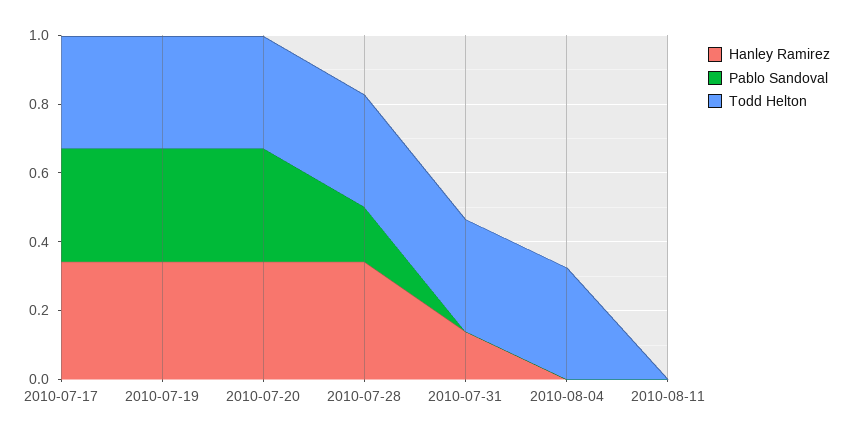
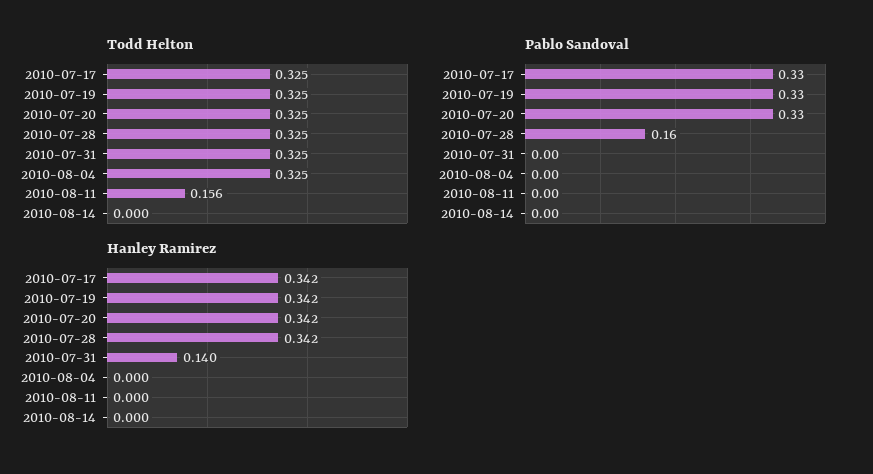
Todd Helton, 2010-08-11: 0 -> 0.156
Todd Helton, 2010-08-14: none -> 0
Pablo Sandoval, 2010-08-14: none -> 0
Hanley Ramirez, 2010-08-14: none -> 0

